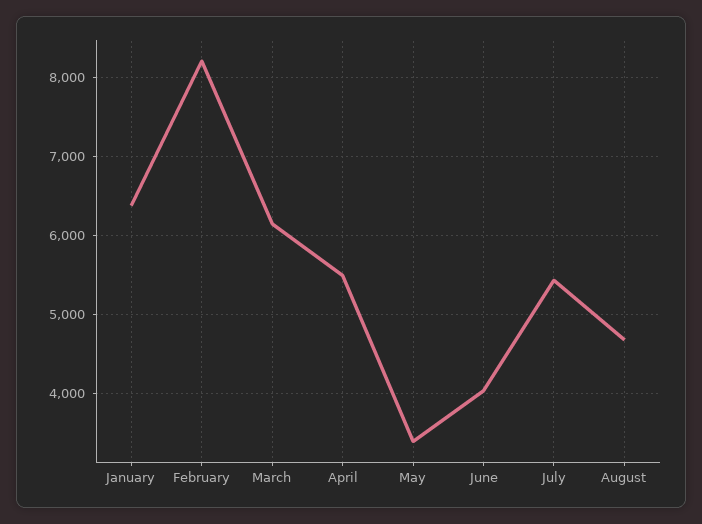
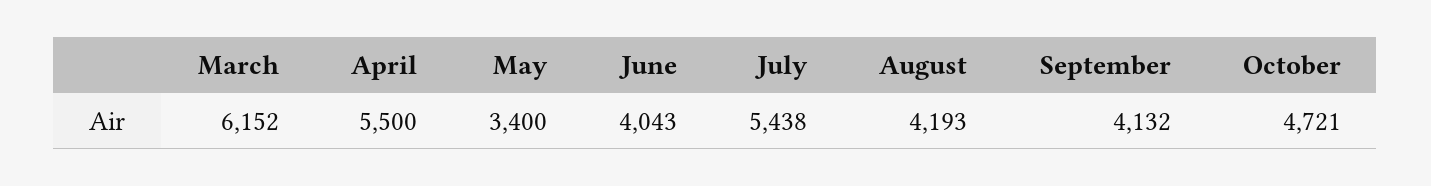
January: 6400 -> none
February: 8200 -> none
August: 4700 -> 4193
September: none -> 4132
October: none -> 4721

